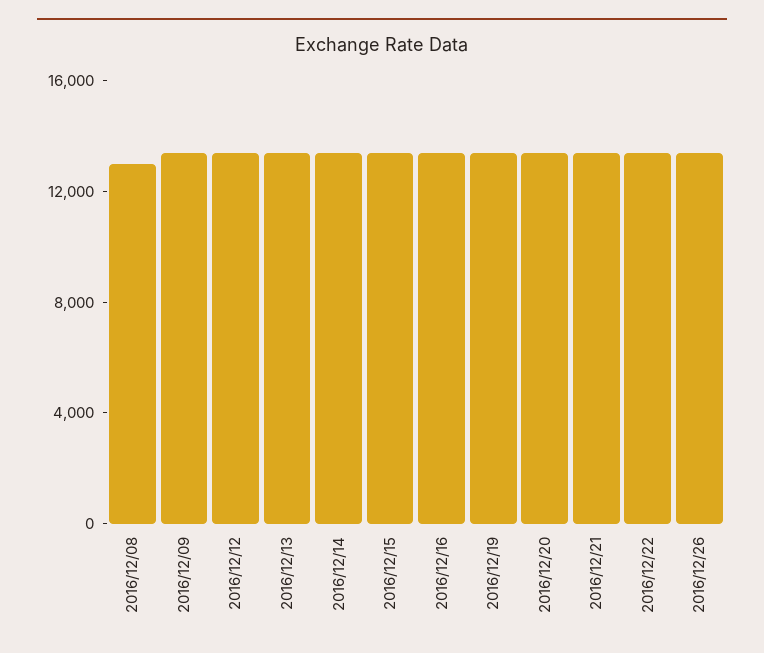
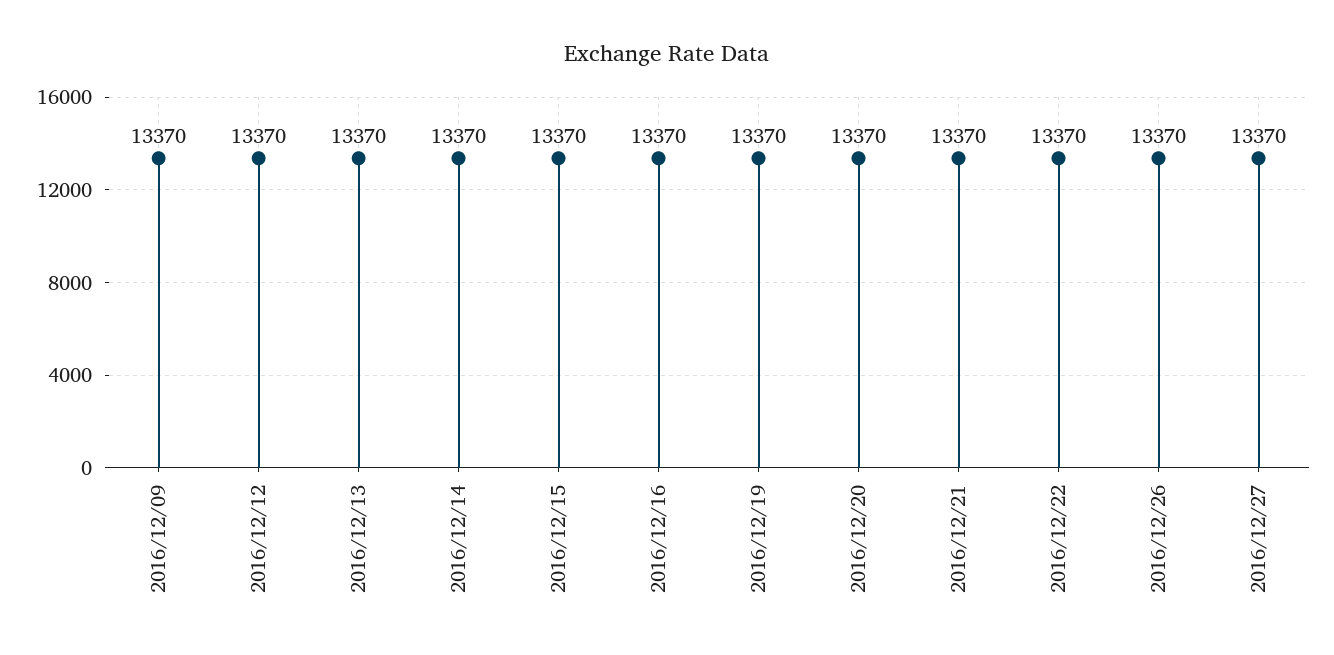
2016/12/08: 13000 -> none
2016/12/27: none -> 13370

